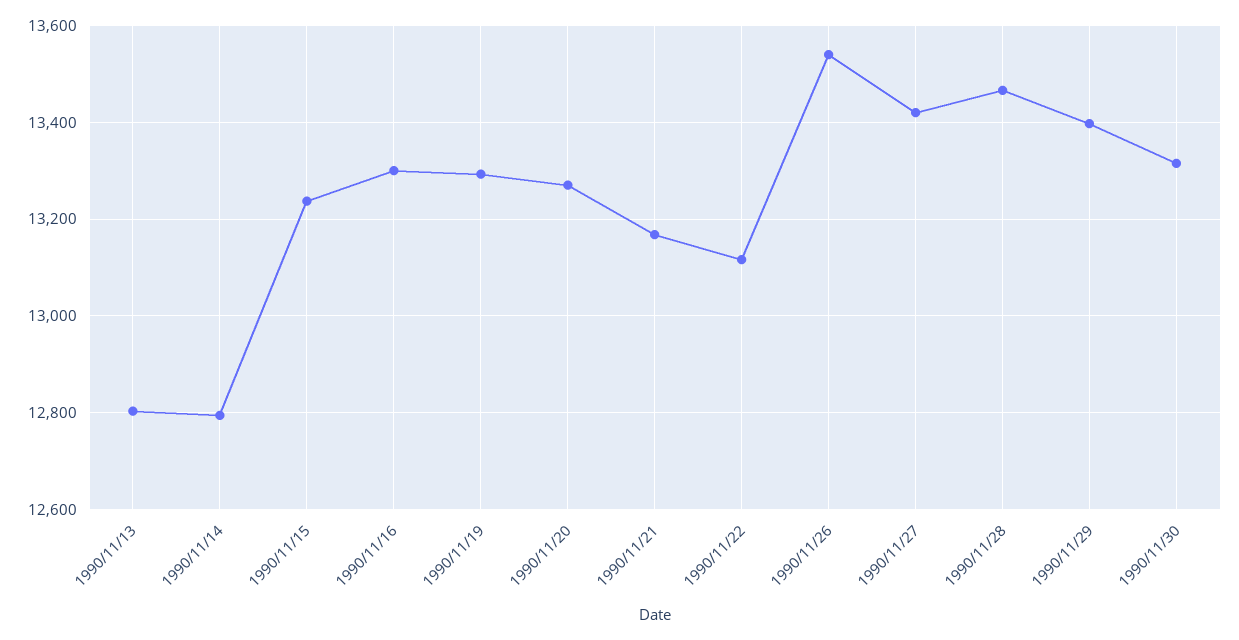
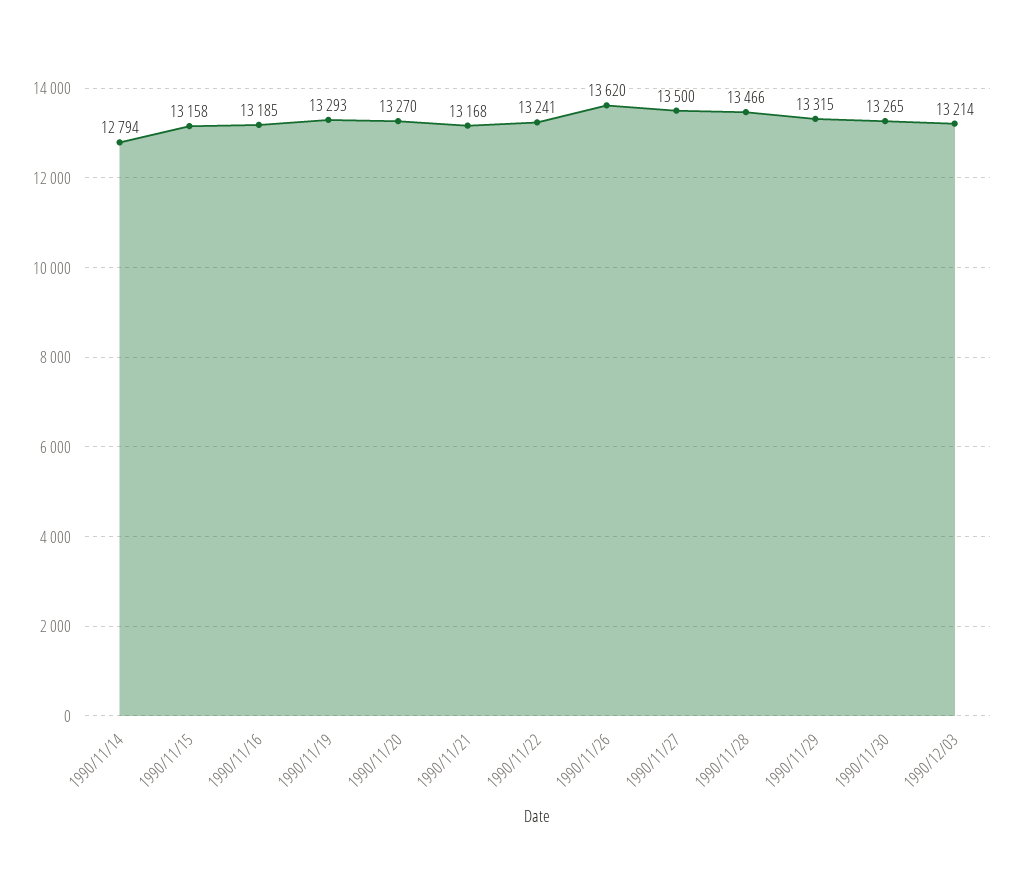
1990/11/13: 12800 -> none
1990/11/15: 13240 -> 13158
1990/11/16: 13300 -> 13185
1990/11/22: 13120 -> 13241
1990/11/26: 13540 -> 13620
1990/11/27: 13420 -> 13500
1990/11/29: 13400 -> 13315
1990/11/30: 13320 -> 13265
1990/12/03: none -> 13214

